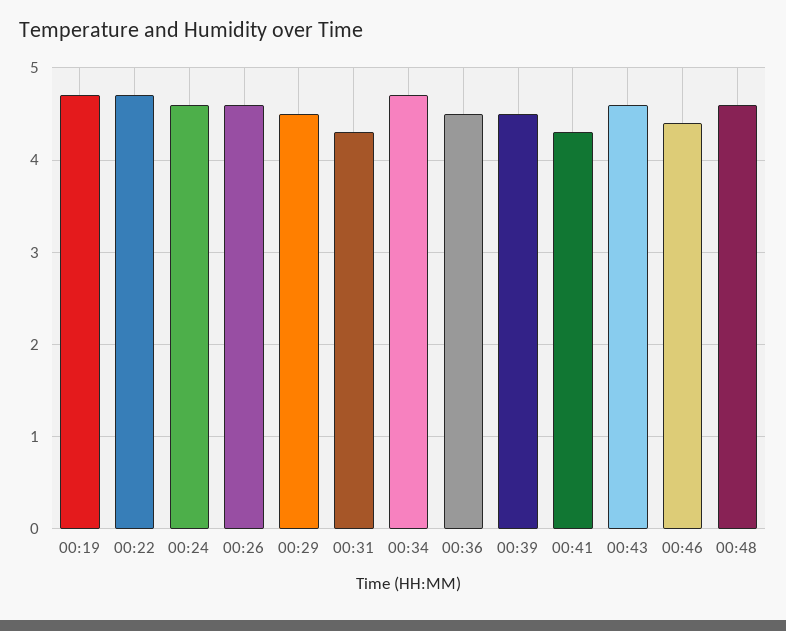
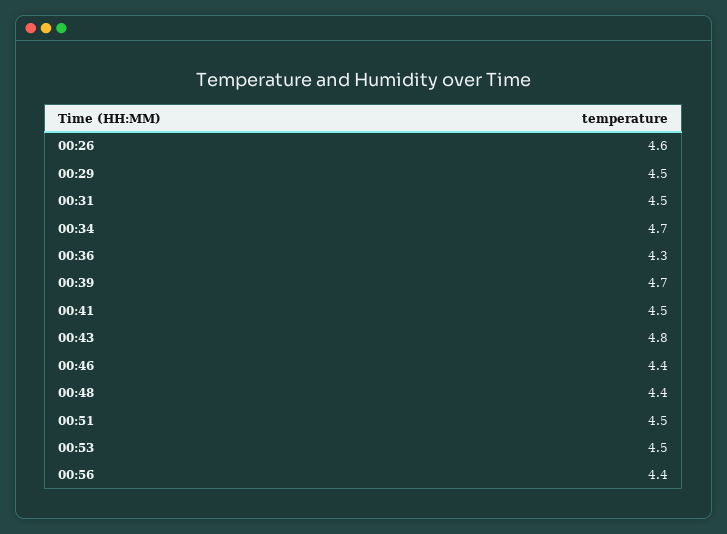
00:19: 4.7 -> none
00:22: 4.7 -> none
00:24: 4.6 -> none
00:31: 4.3 -> 4.5
00:36: 4.5 -> 4.3
00:39: 4.5 -> 4.7
00:41: 4.3 -> 4.5
00:43: 4.6 -> 4.8
00:48: 4.6 -> 4.4
00:51: none -> 4.5
00:53: none -> 4.5
00:56: none -> 4.4

